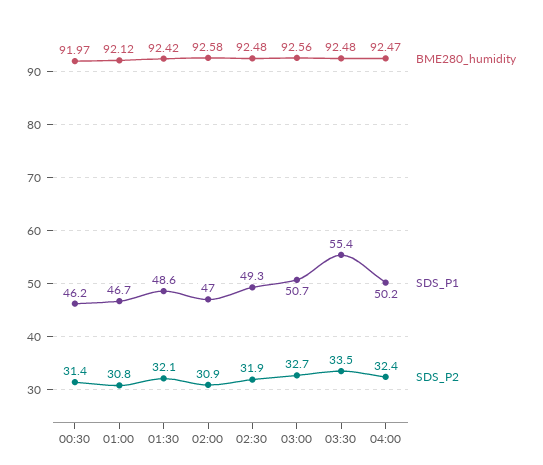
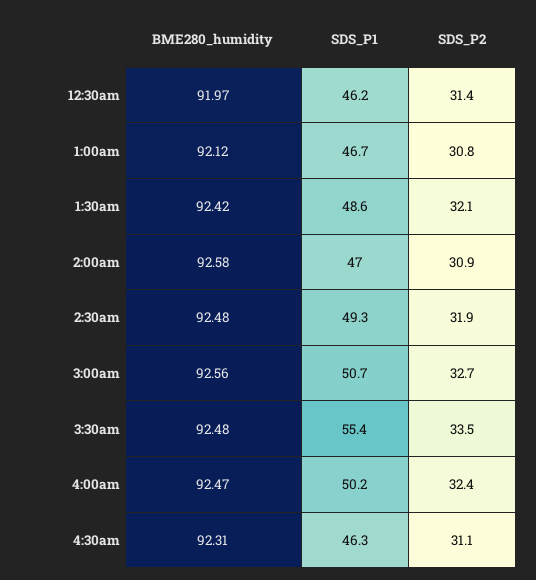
BME280_humidity, 4:30am: none -> 92.31
SDS_P1, 4:30am: none -> 46.3
SDS_P2, 4:30am: none -> 31.1

